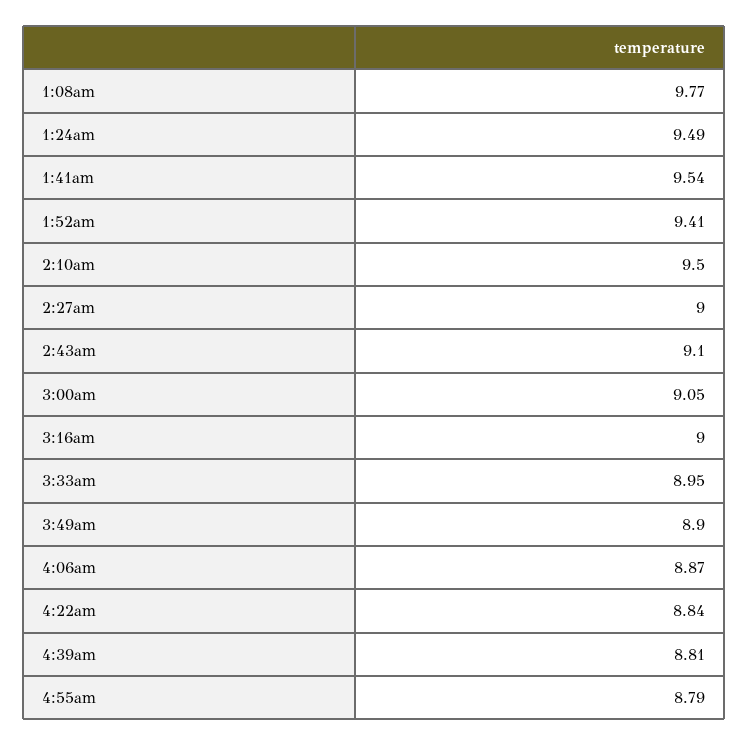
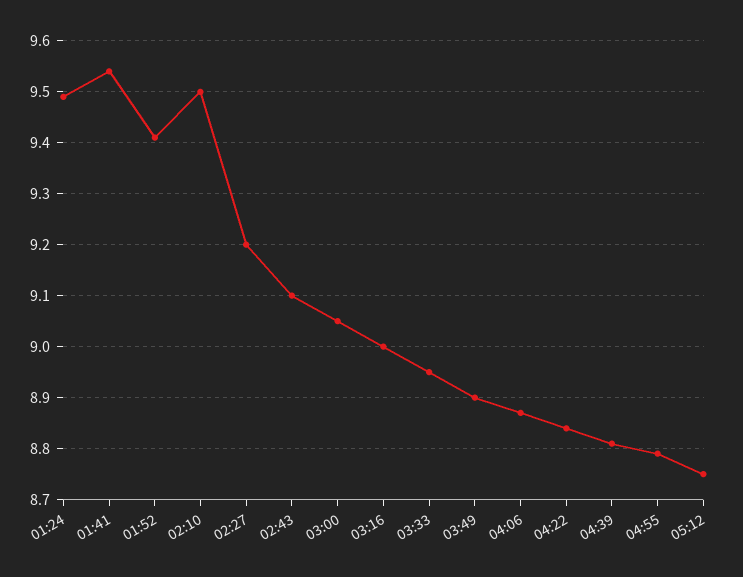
1:08am: 9.77 -> none
2:27am: 9 -> 9.2
05:12: none -> 8.75

